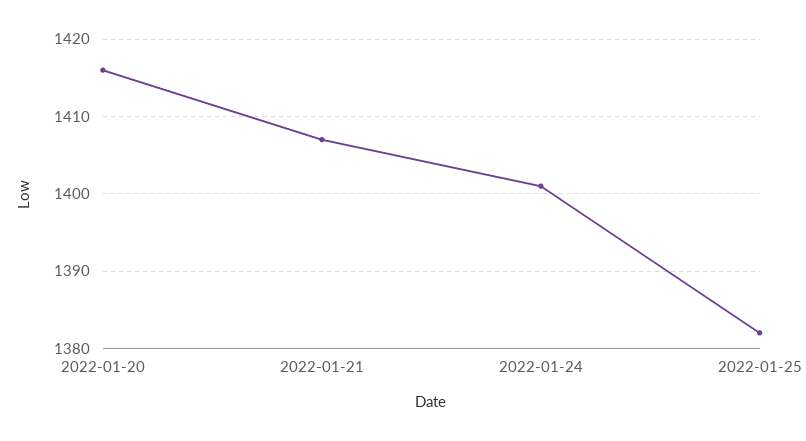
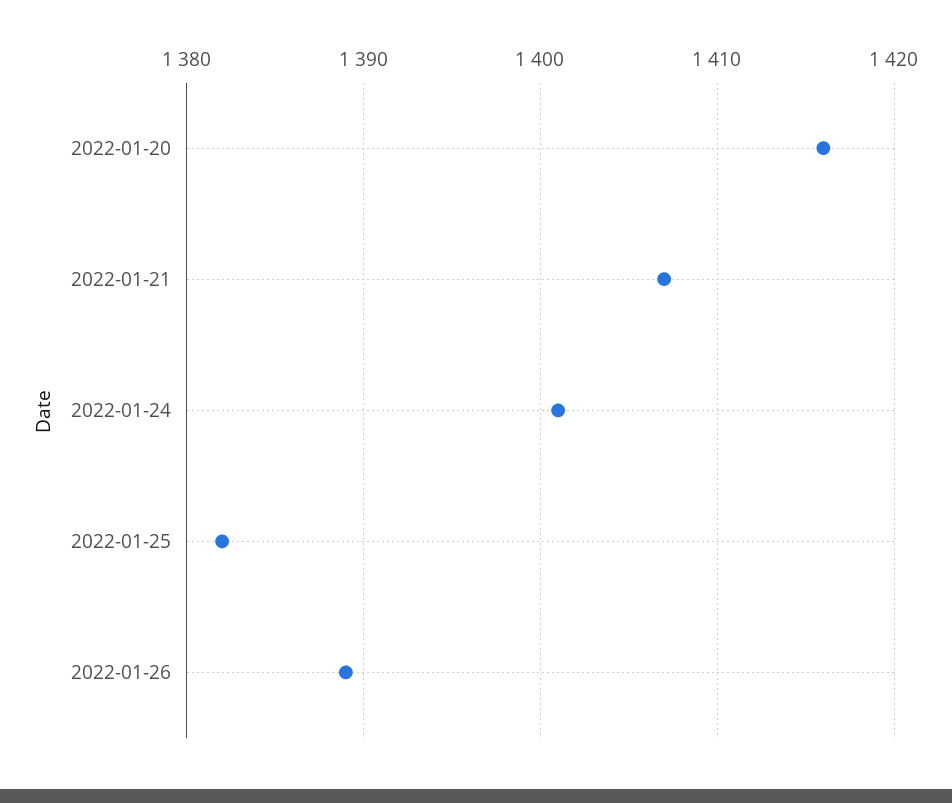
2022-01-26: none -> 1389

